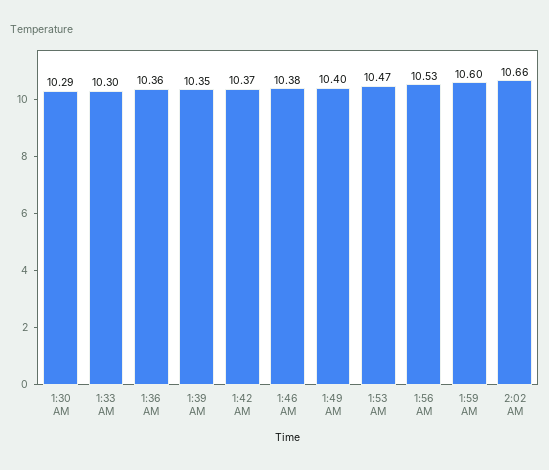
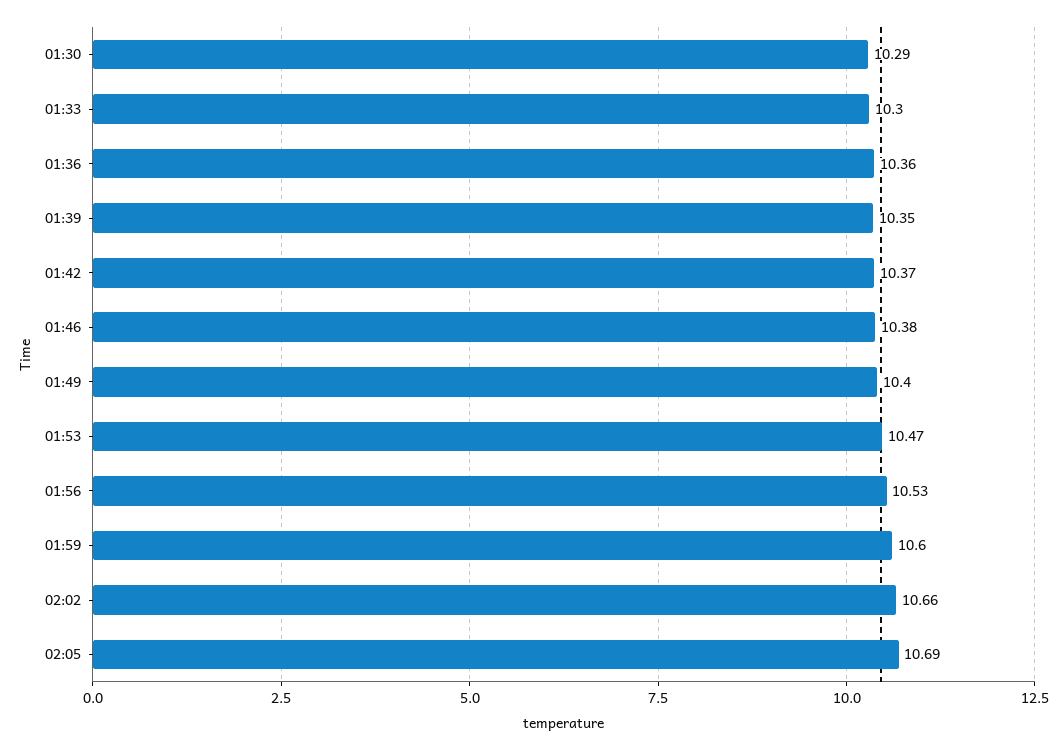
02:05: none -> 10.69

